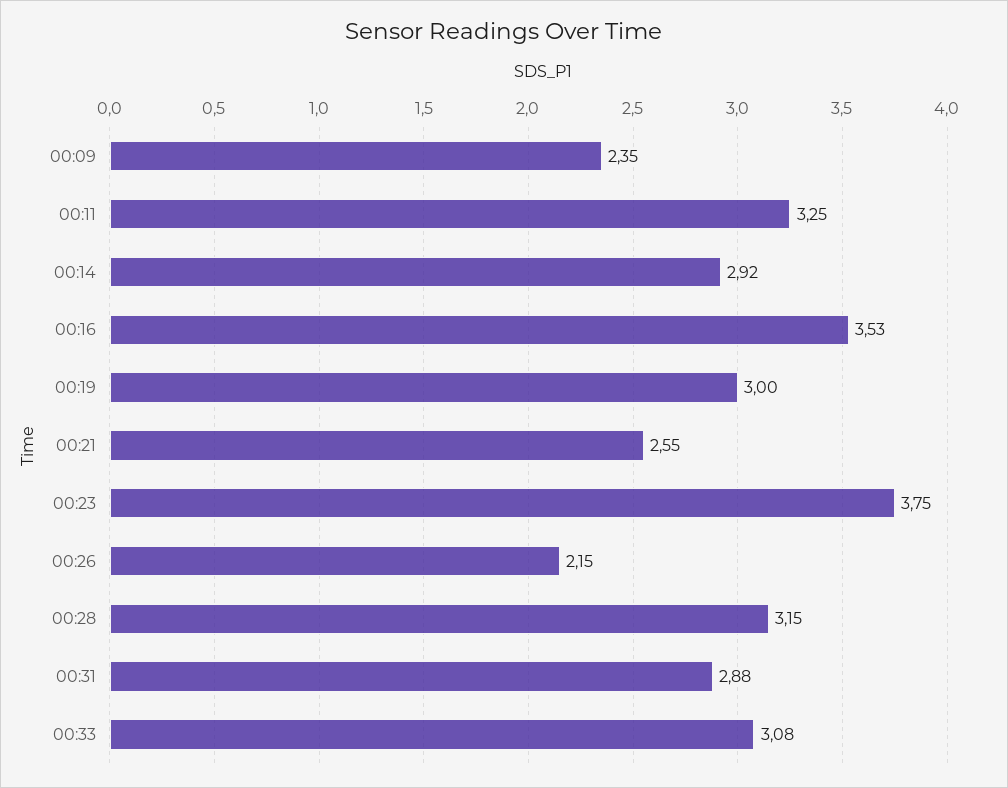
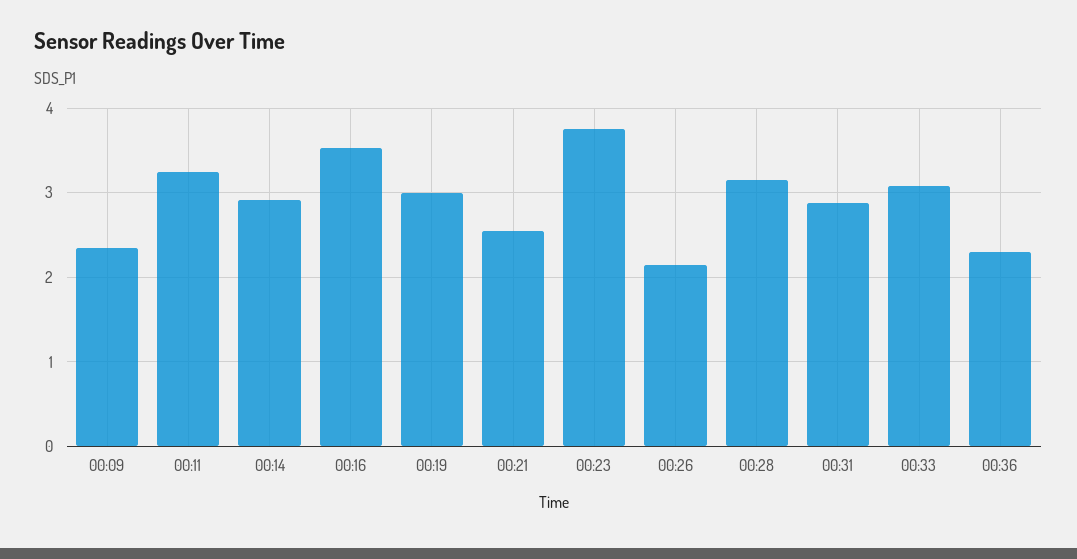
00:36: none -> 2.3

